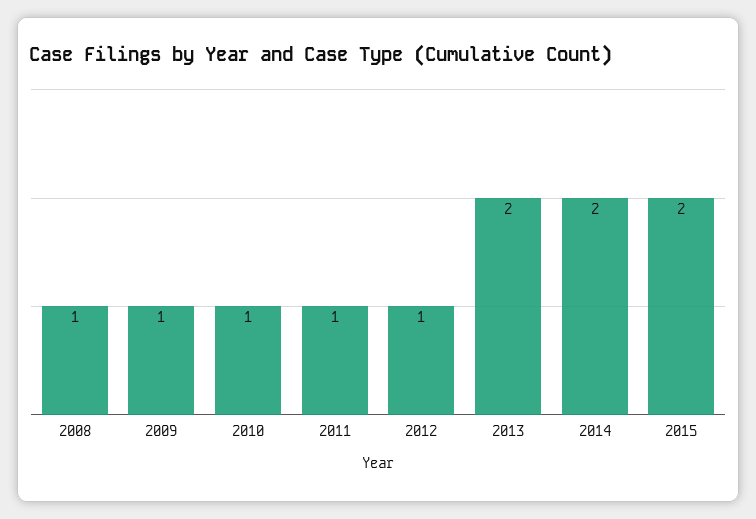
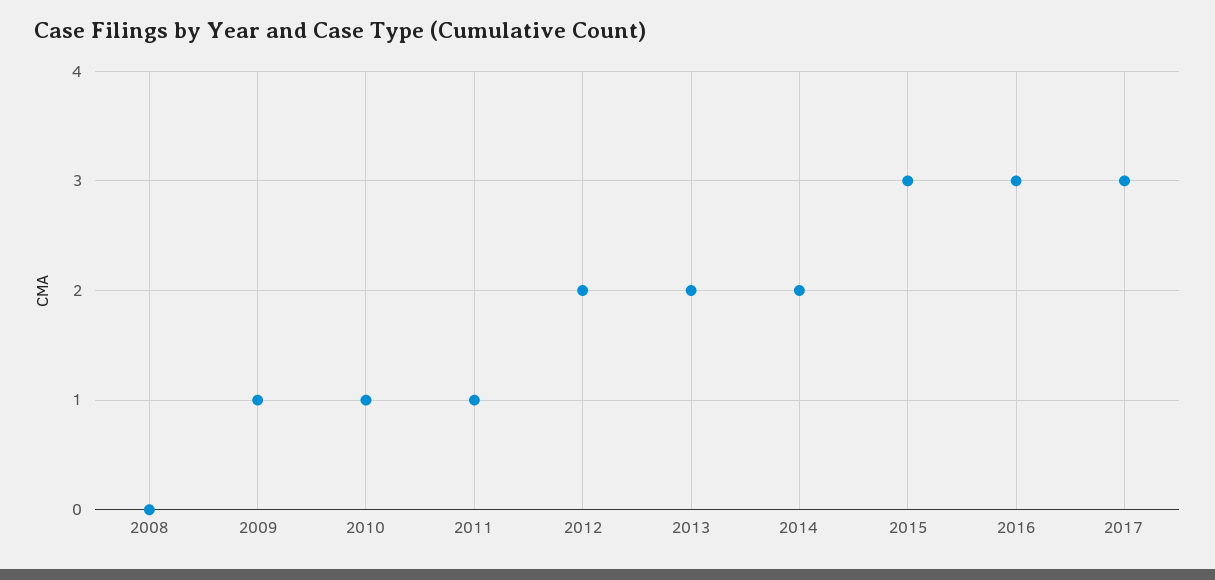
2008: 1 -> 0
2012: 1 -> 2
2015: 2 -> 3
2016: none -> 3
2017: none -> 3

